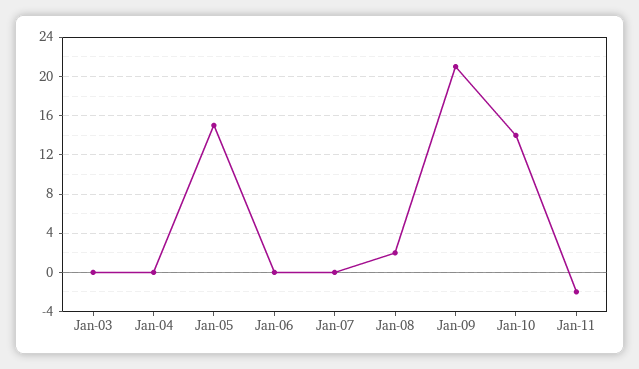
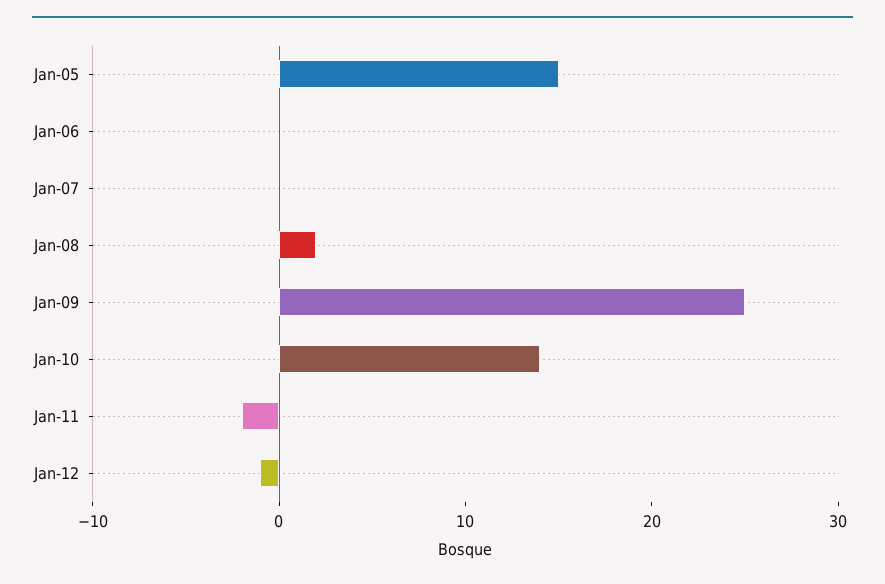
Jan-03: 0 -> none
Jan-04: 0 -> none
Jan-09: 21 -> 25
Jan-12: none -> -1

